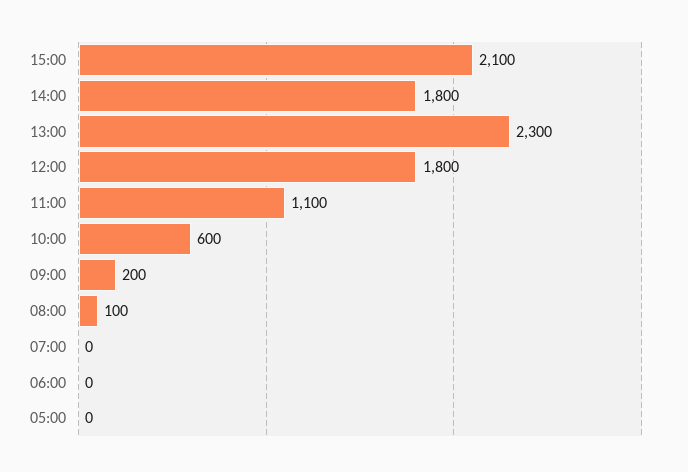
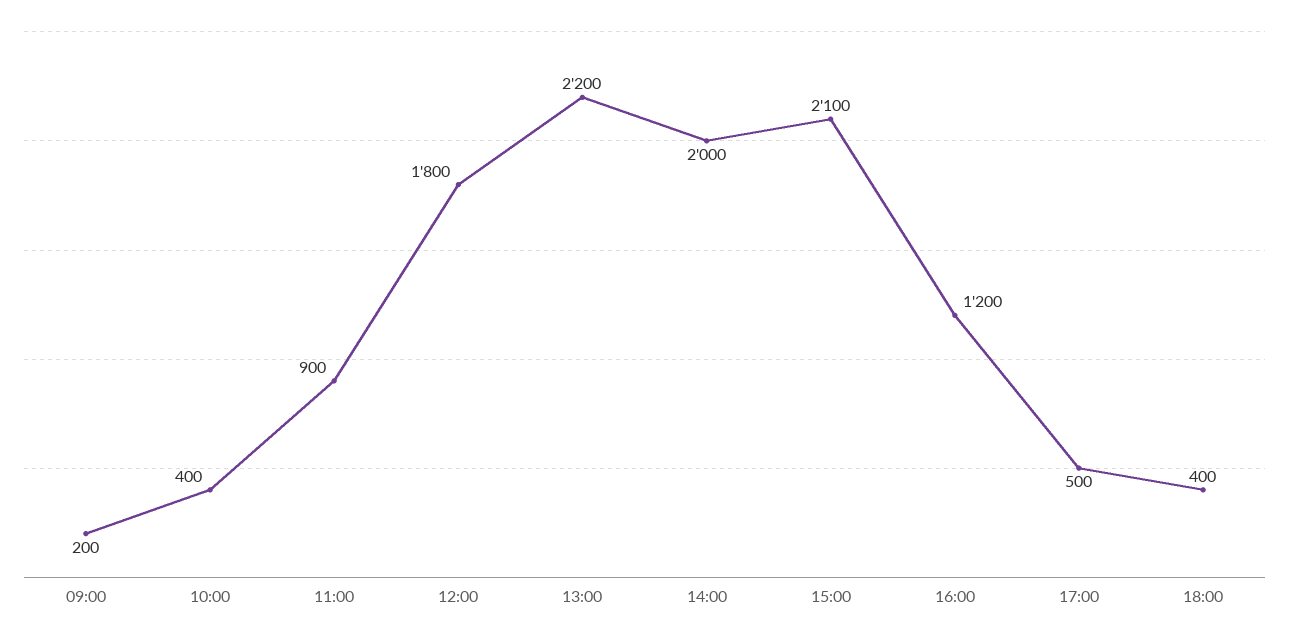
14:00: 1800 -> 2000
13:00: 2300 -> 2200
11:00: 1100 -> 900
10:00: 600 -> 400
08:00: 100 -> none
07:00: 0 -> none
06:00: 0 -> none
05:00: 0 -> none
16:00: none -> 1200
17:00: none -> 500
18:00: none -> 400

